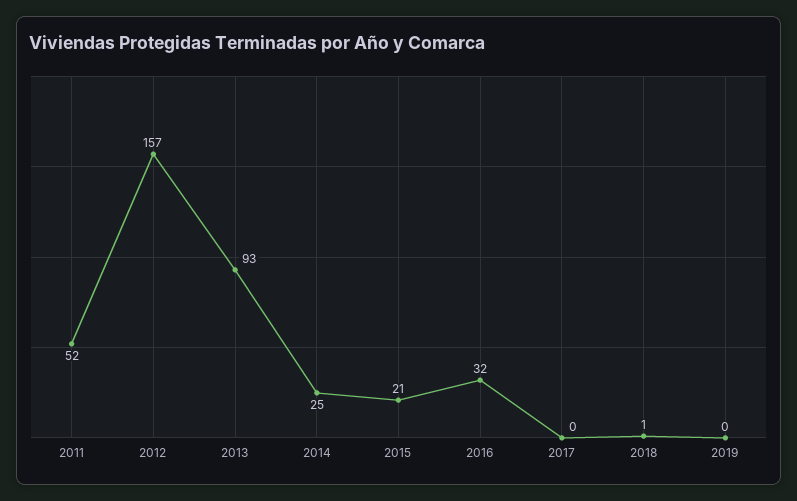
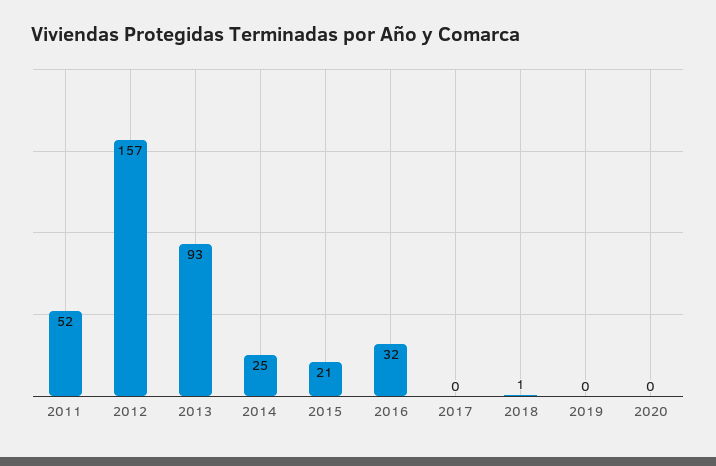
2020: none -> 0

